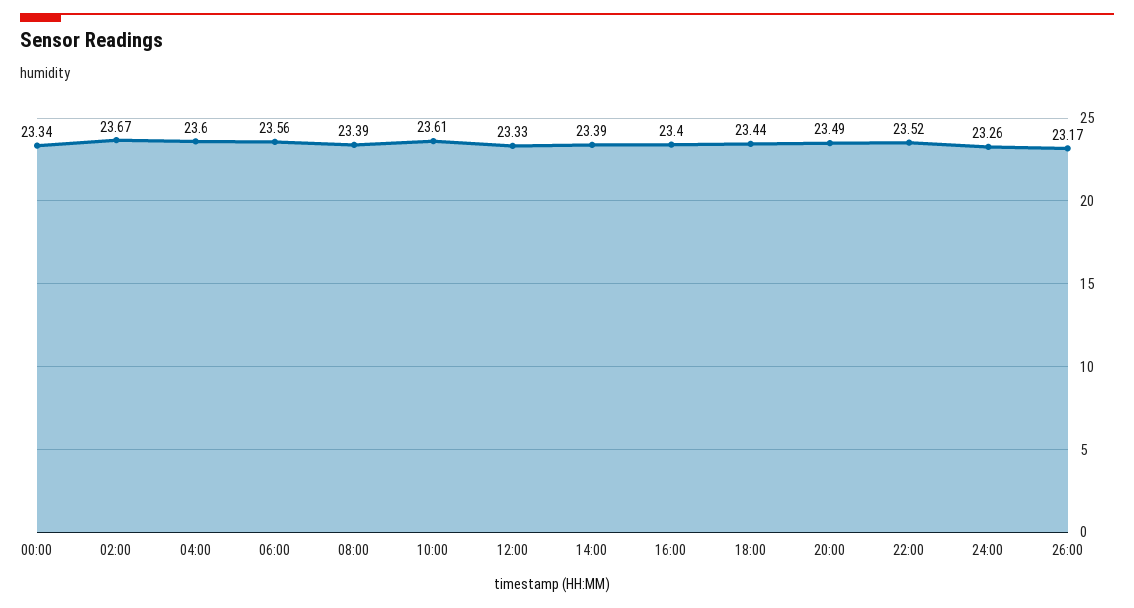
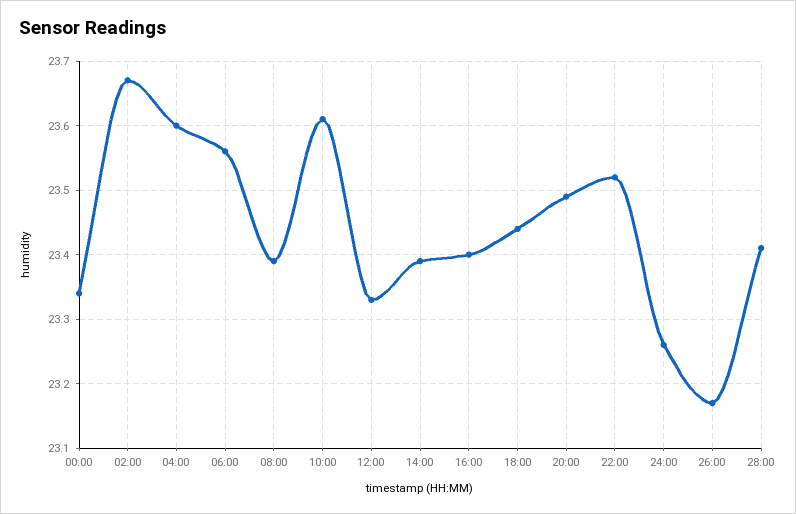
28:00: none -> 23.41

